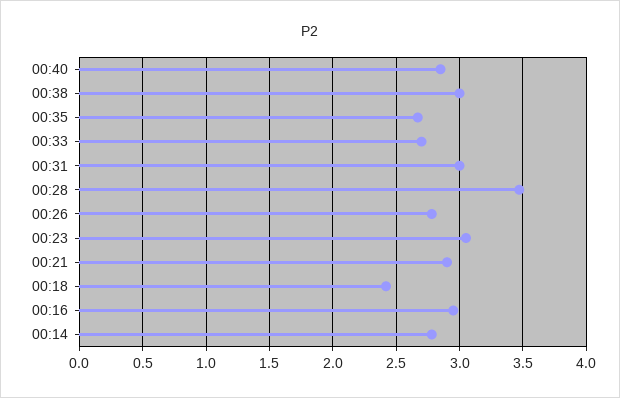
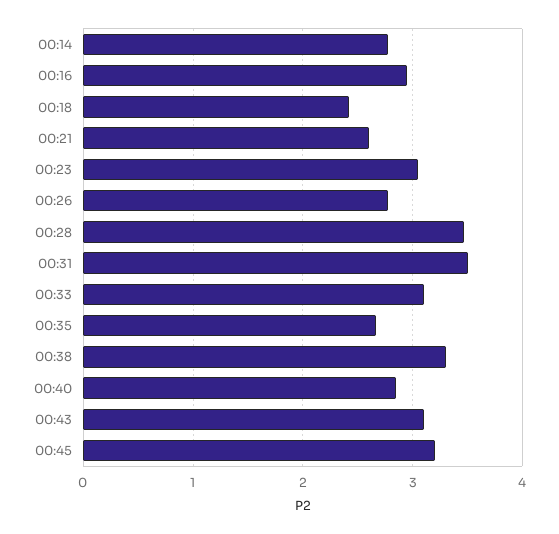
00:38: 3 -> 3.3
00:33: 2.7 -> 3.1
00:31: 3 -> 3.5
00:21: 2.9 -> 2.6
00:43: none -> 3.1
00:45: none -> 3.2

